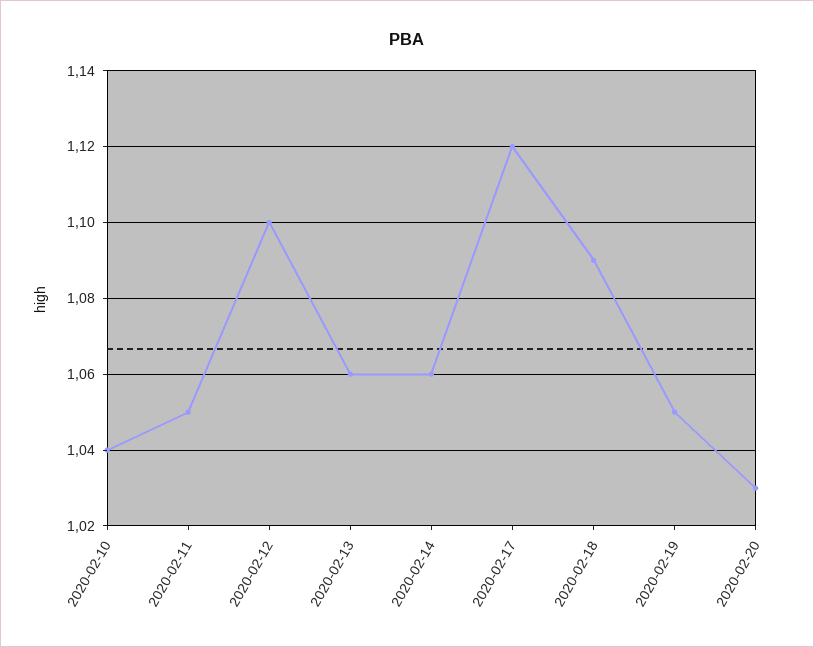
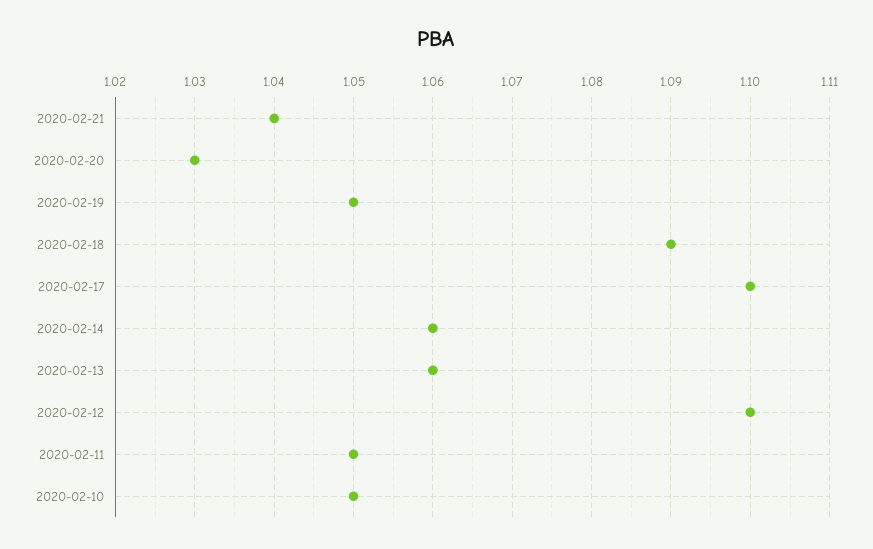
2020-02-10: 1.04 -> 1.05
2020-02-17: 1.12 -> 1.1
2020-02-21: none -> 1.04

